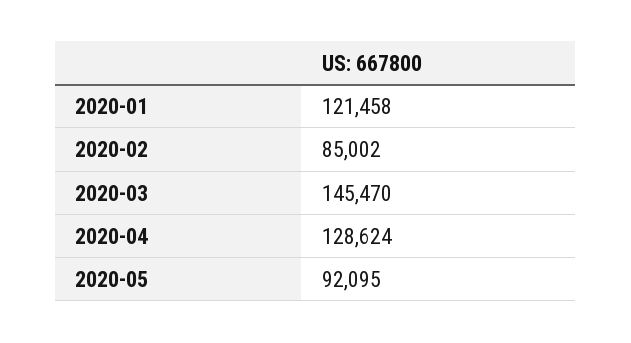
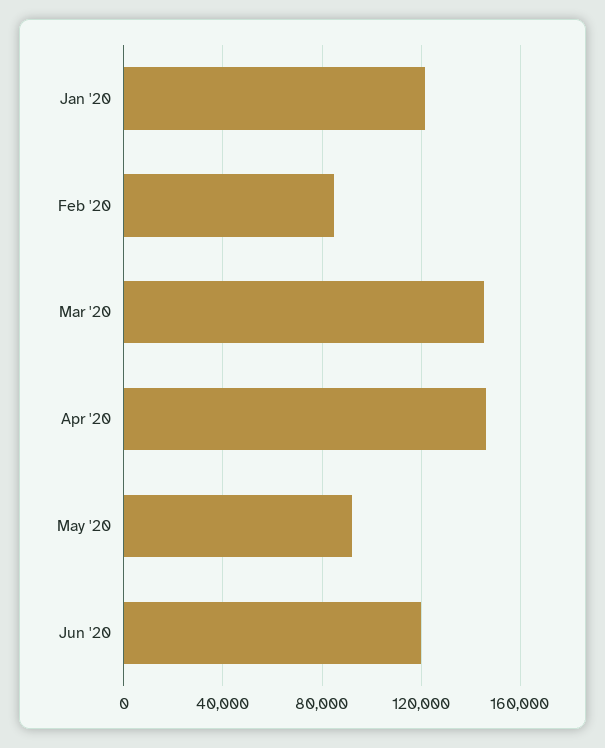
2020-04: 128624 -> 145000
Jun '20: none -> 120000

